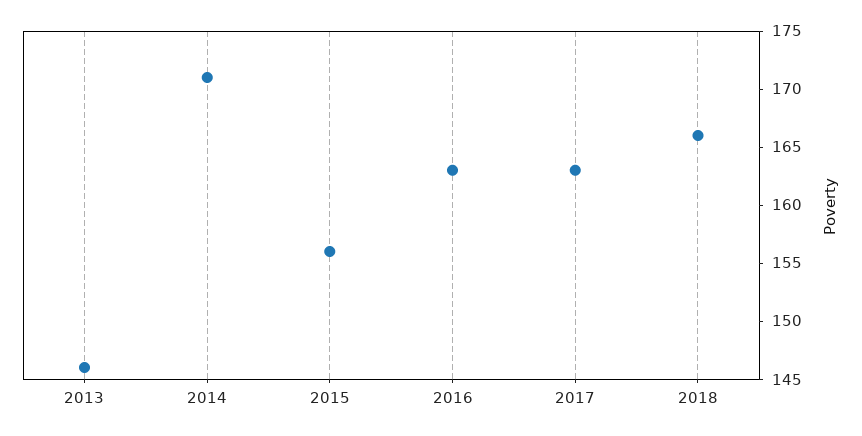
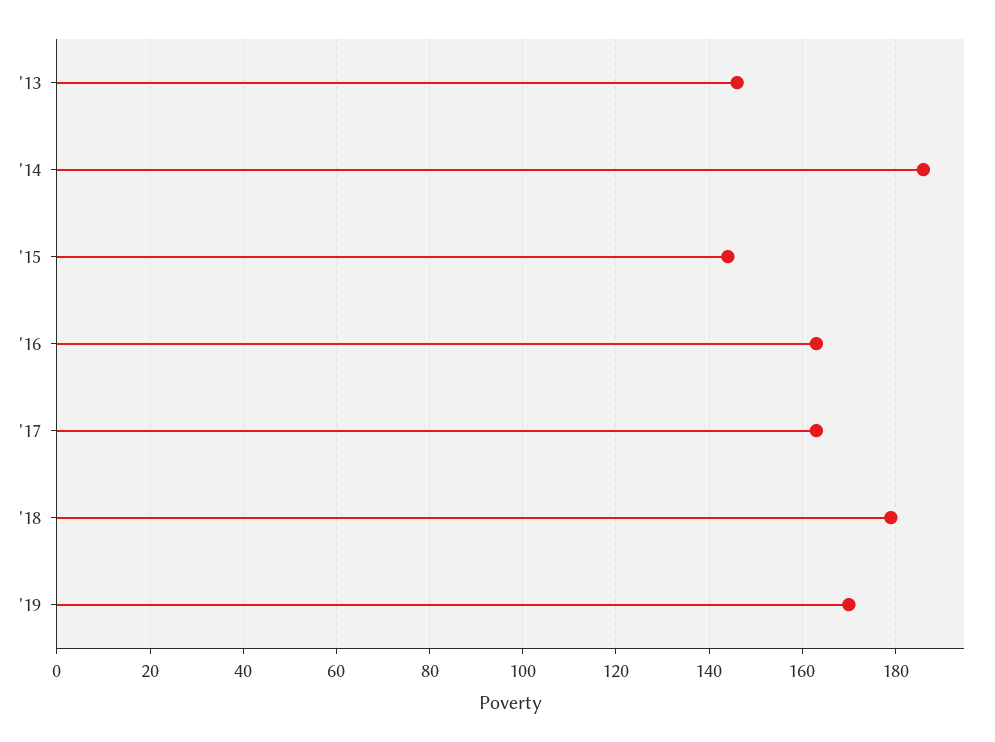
2014: 171 -> 185
2015: 156 -> 145
2018: 166 -> 180
'19: none -> 170

